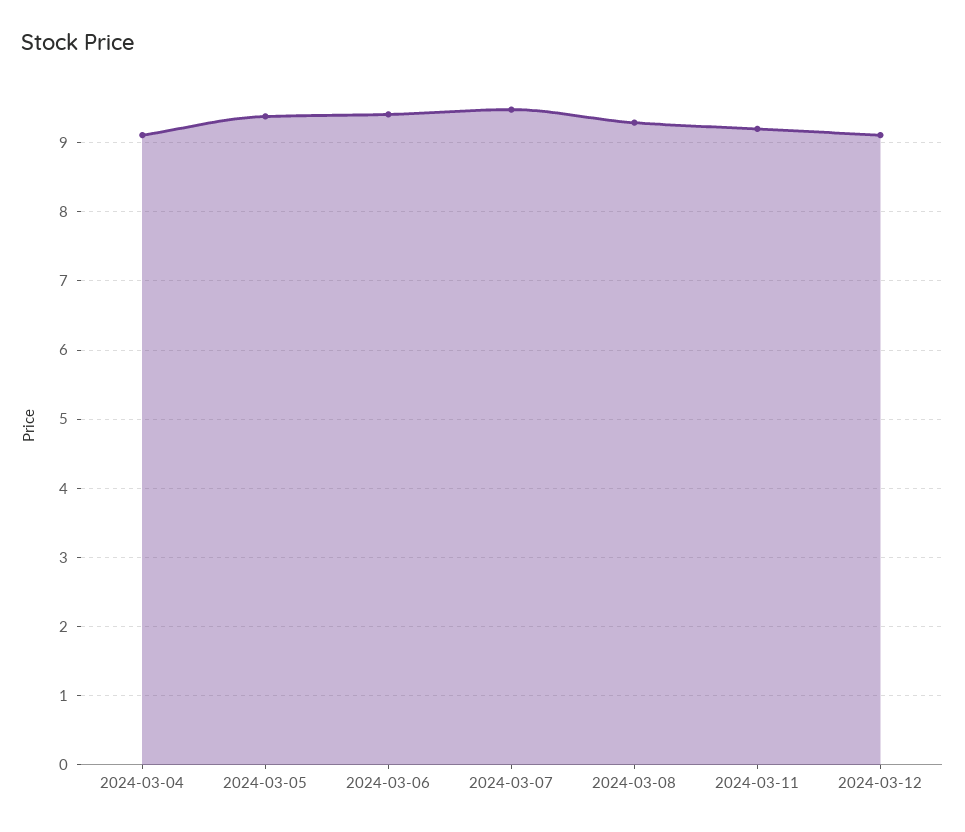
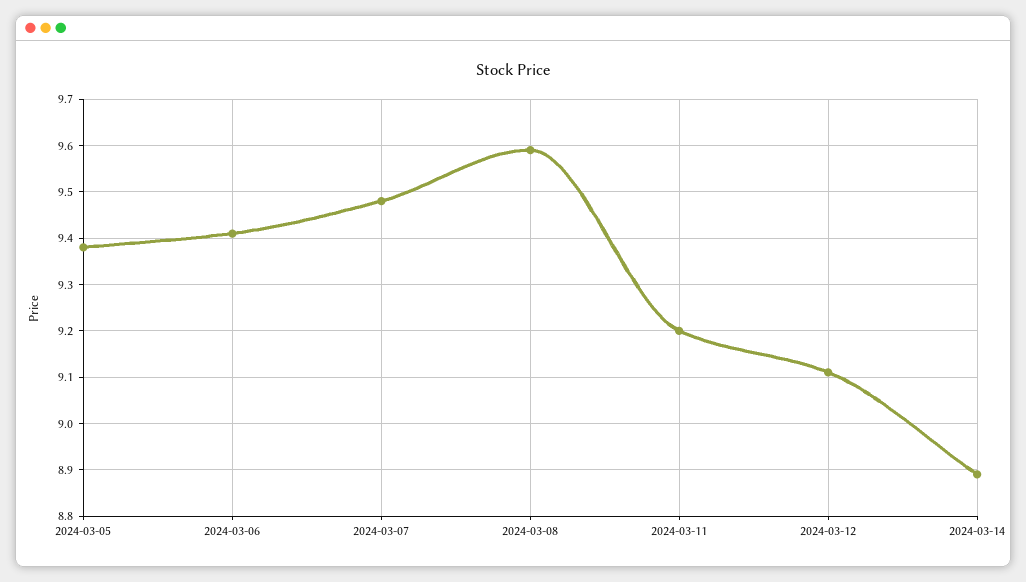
2024-03-04: 9.1 -> none
2024-03-08: 9.3 -> 9.6
2024-03-14: none -> 8.9

